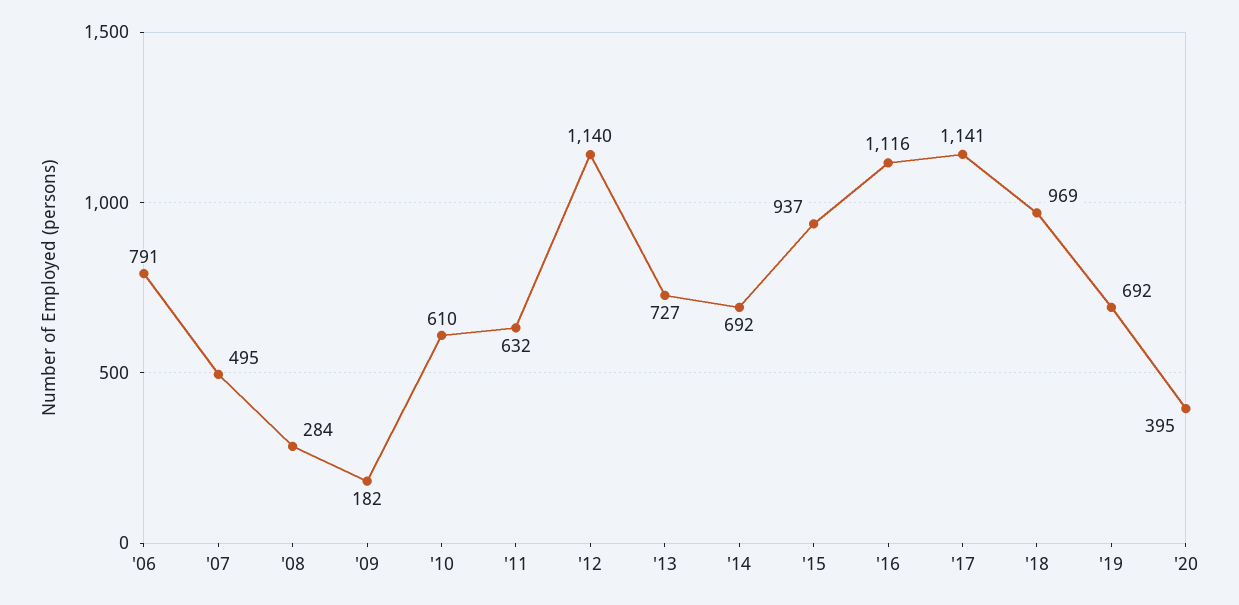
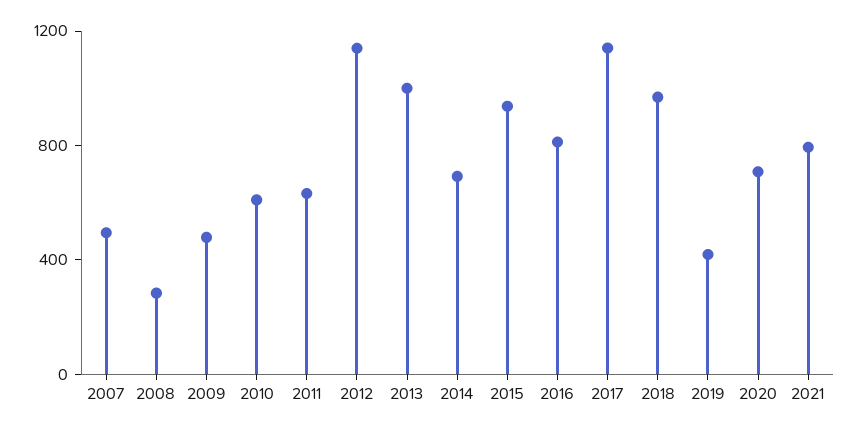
'06: 791 -> none
'09: 182 -> 500
'13: 727 -> 1000
'16: 1116 -> 800
'19: 692 -> 400
'20: 395 -> 700
2021: none -> 800

